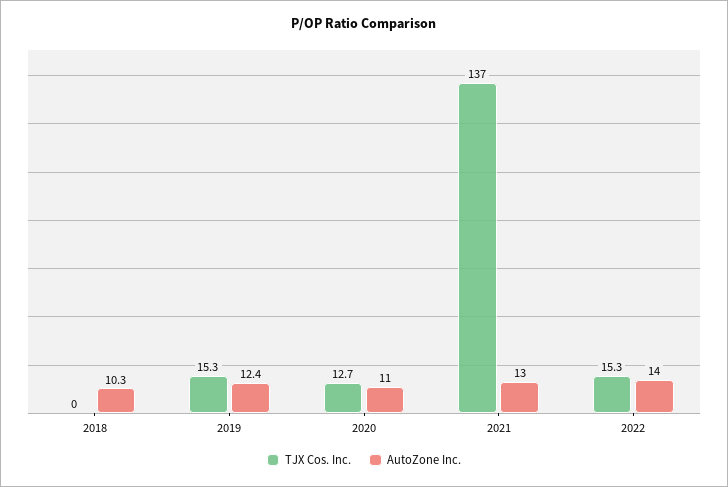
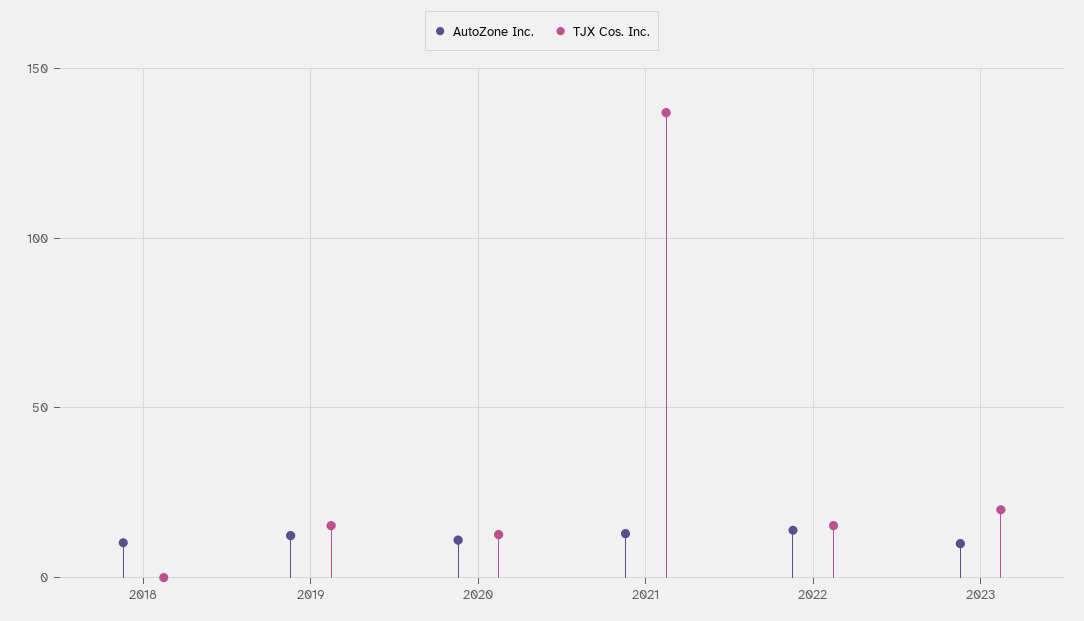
AutoZone Inc., 2023: none -> 10
TJX Cos. Inc., 2023: none -> 20

